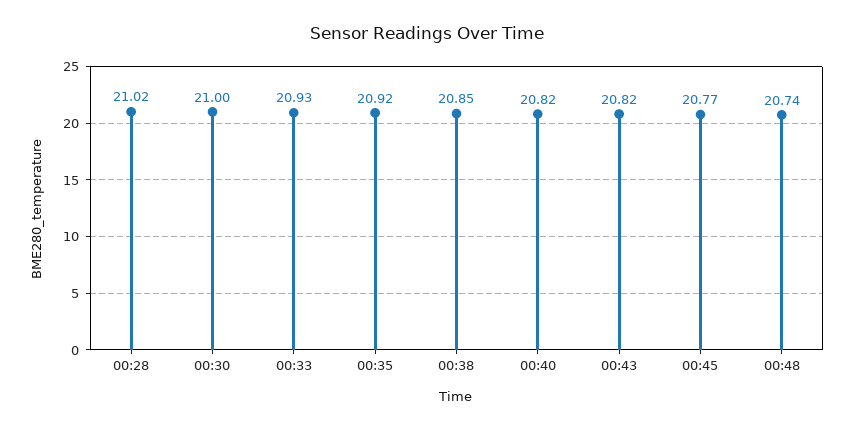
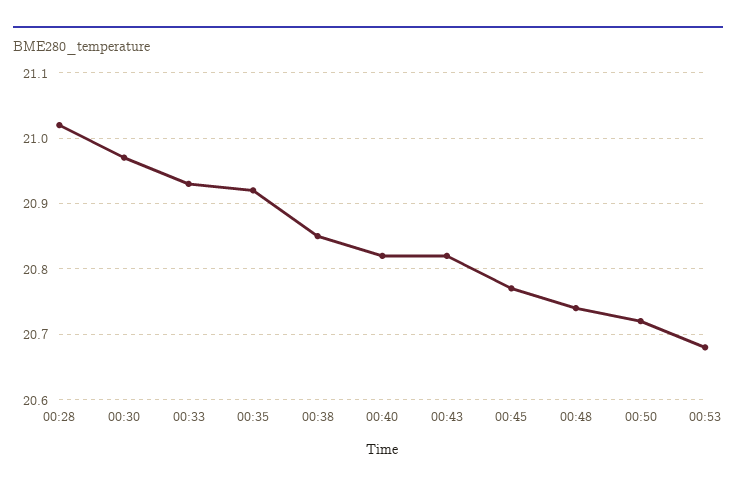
00:30: 21 -> 20.97
00:50: none -> 20.72
00:53: none -> 20.68

